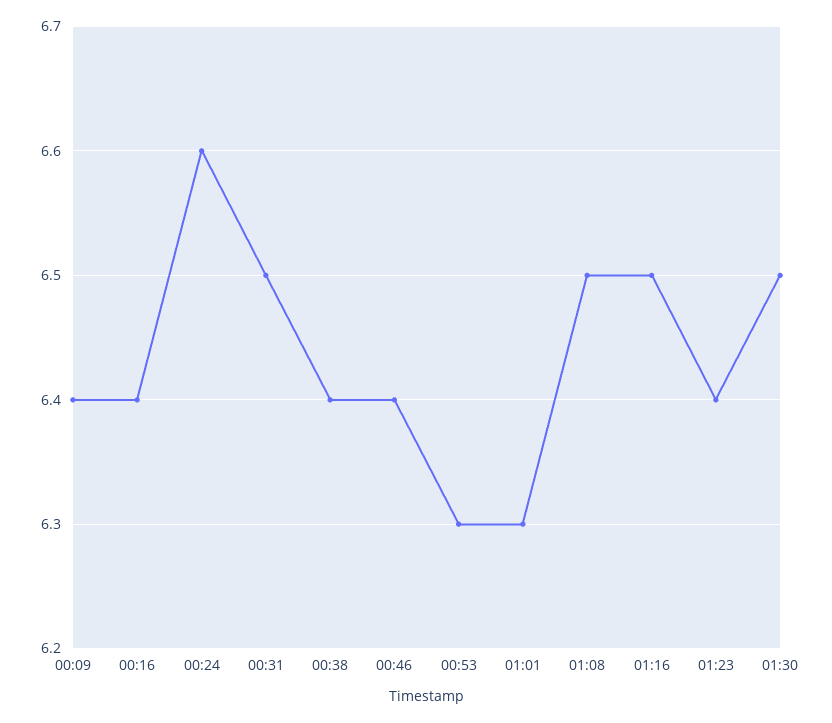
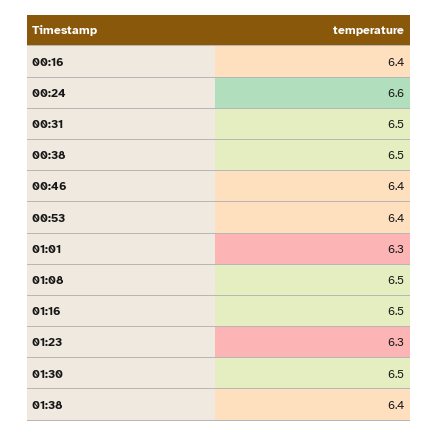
00:09: 6.4 -> none
00:38: 6.4 -> 6.5
00:53: 6.3 -> 6.4
01:23: 6.4 -> 6.3
01:38: none -> 6.4

